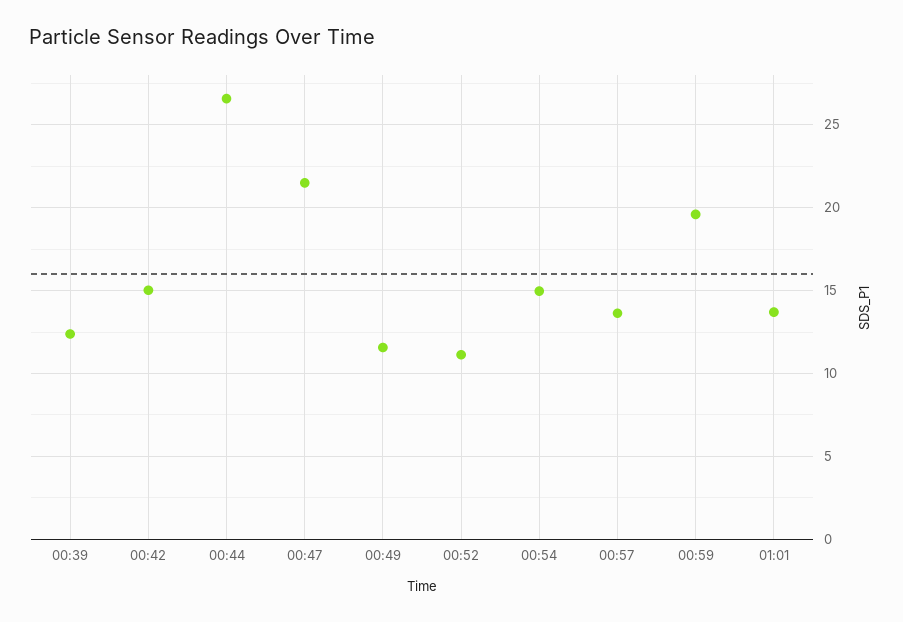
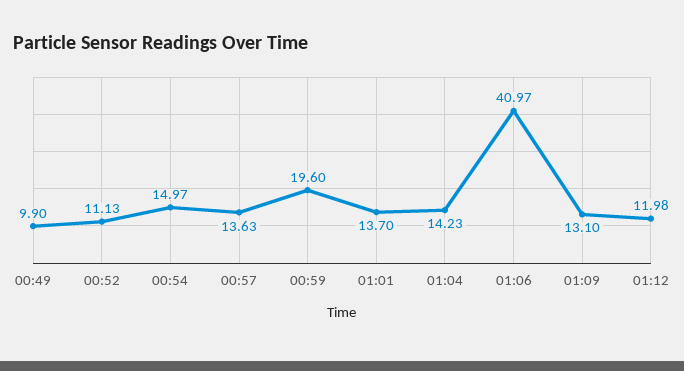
00:39: 12.5 -> none
00:42: 15 -> none
00:44: 26.5 -> none
00:47: 21.5 -> none
00:49: 11.5 -> 9.9
01:04: none -> 14.23
01:06: none -> 40.97
01:09: none -> 13.1
01:12: none -> 11.98

